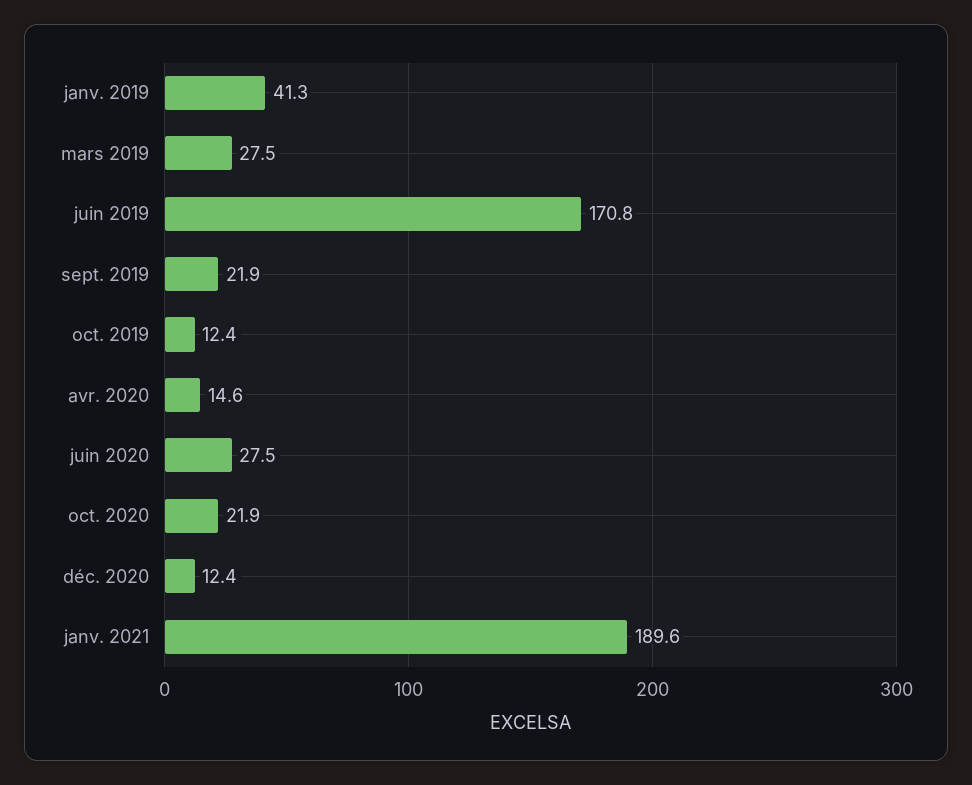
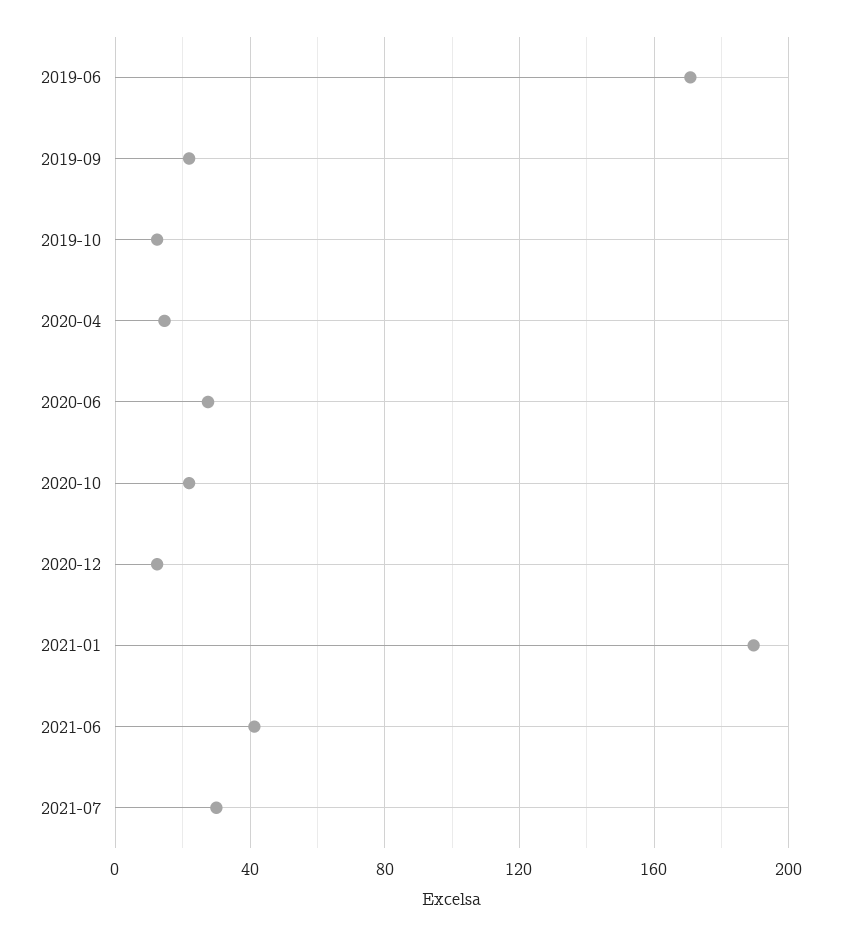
janv. 2019: 41.3 -> none
mars 2019: 27.5 -> none
2021-06: none -> 40
2021-07: none -> 30

